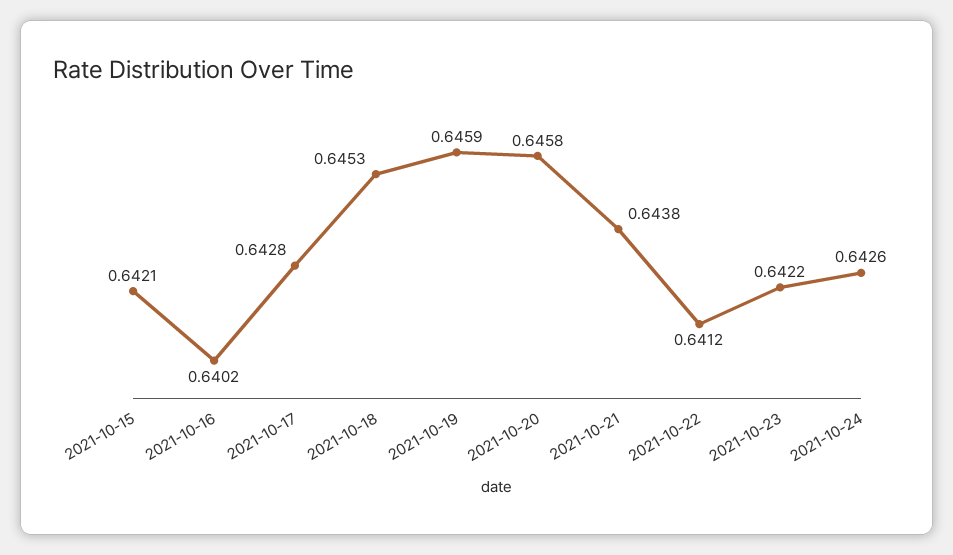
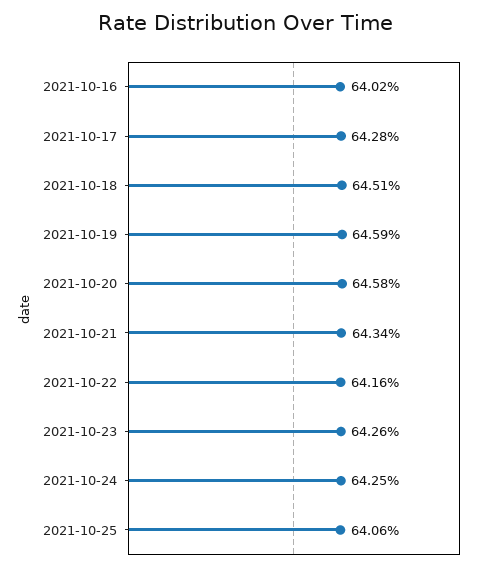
2021-10-15: 0.6421 -> none
2021-10-18: 0.6453 -> 0.6451
2021-10-21: 0.6438 -> 0.6434
2021-10-22: 0.6412 -> 0.6416
2021-10-23: 0.6422 -> 0.6426
2021-10-24: 0.6426 -> 0.6425
2021-10-25: none -> 0.6406

